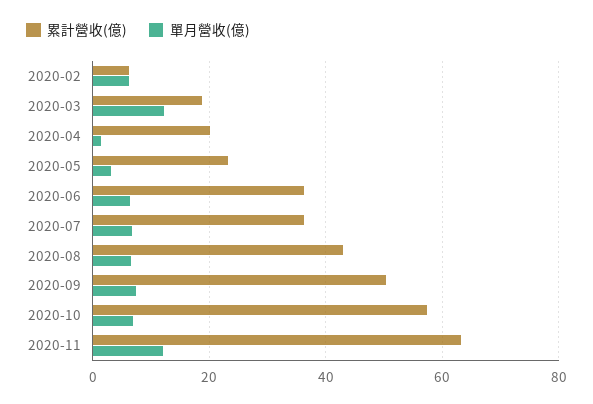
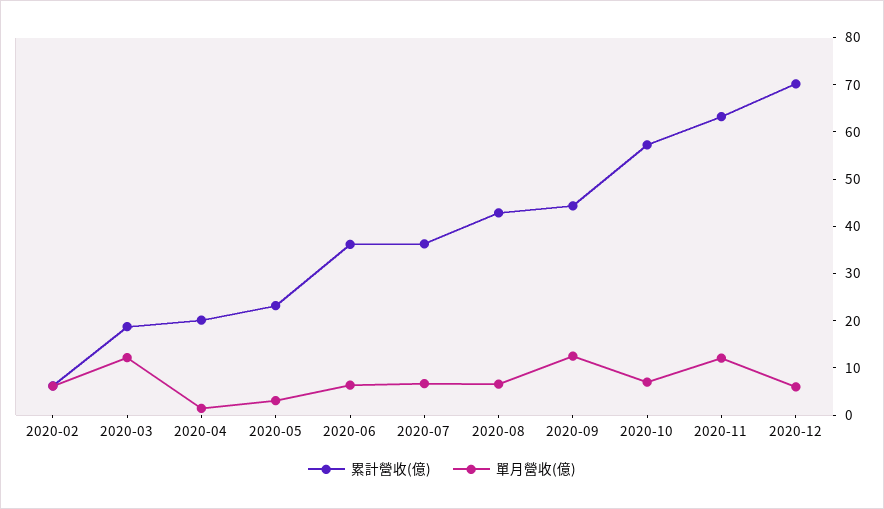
累計營收(億), 2020-09: 50 -> 44
單月營收(億), 2020-09: 8 -> 12
累計營收(億), 2020-12: none -> 70
單月營收(億), 2020-12: none -> 6

